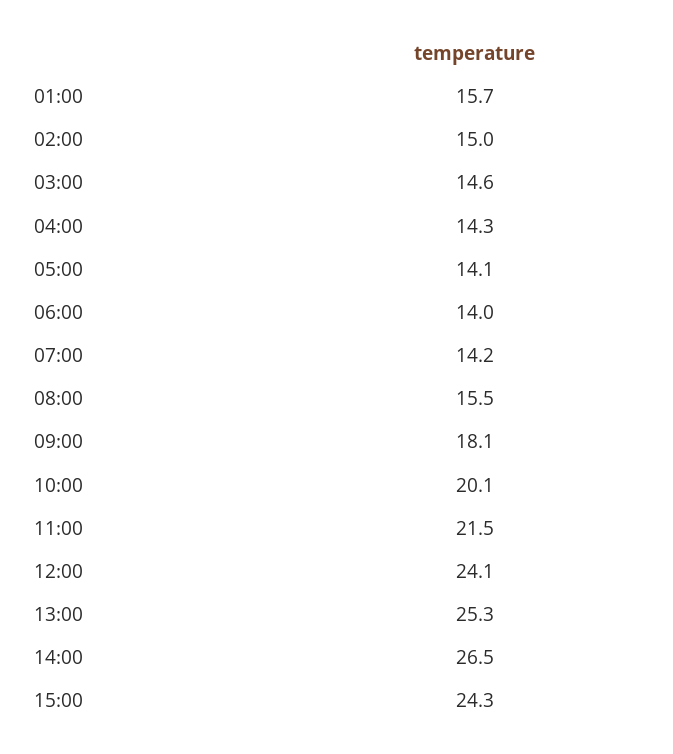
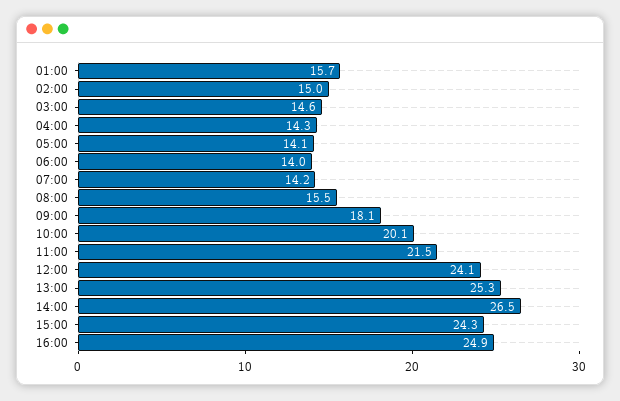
16:00: none -> 24.9

